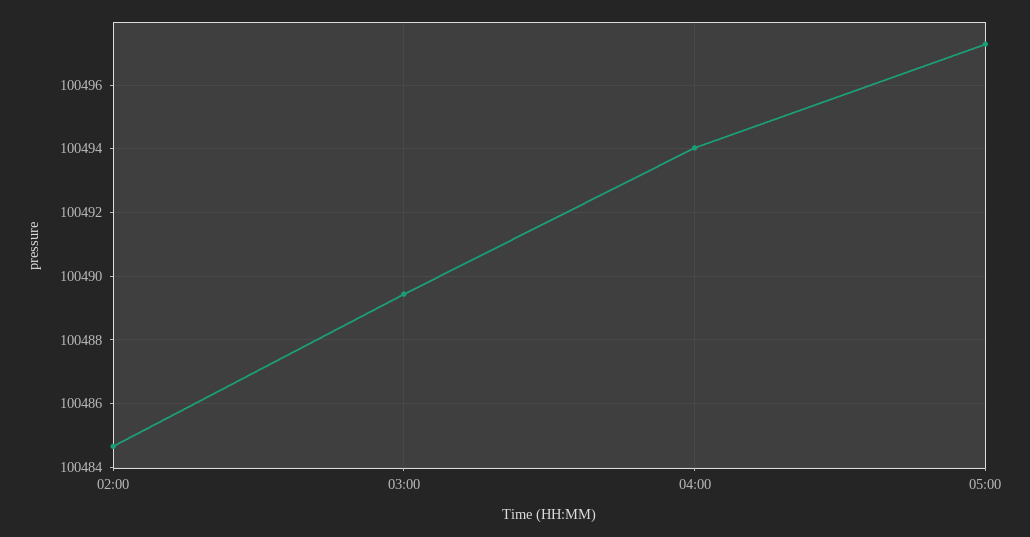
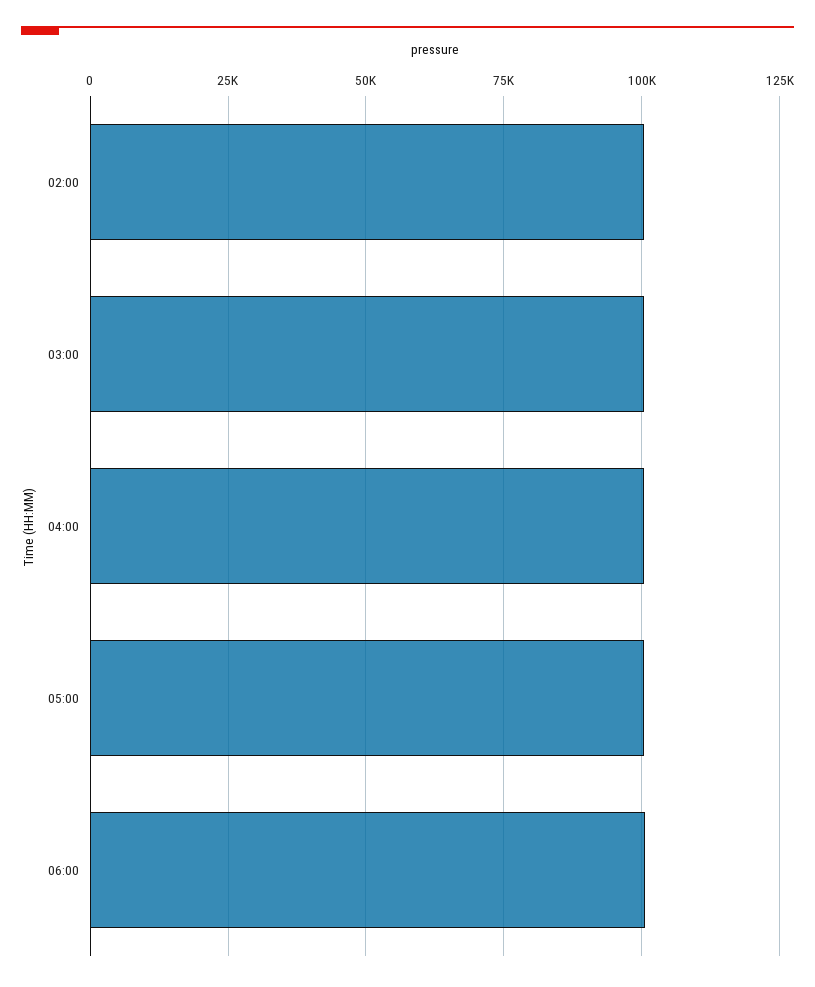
06:00: none -> 100000

